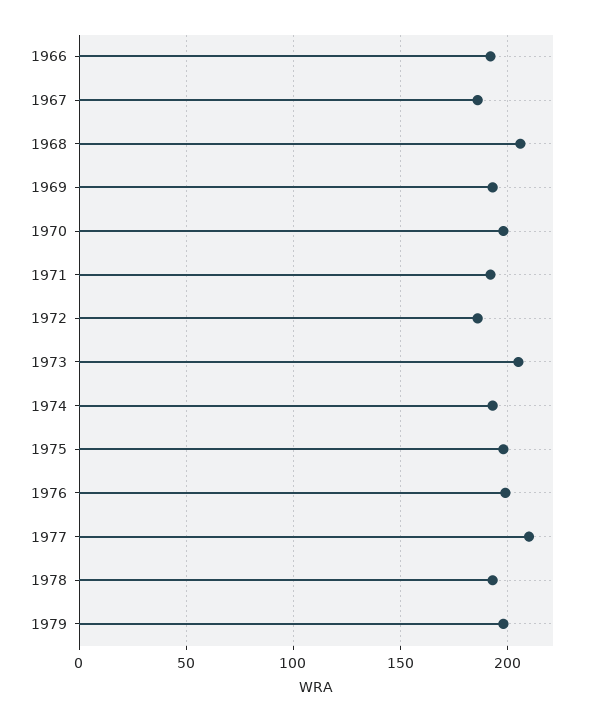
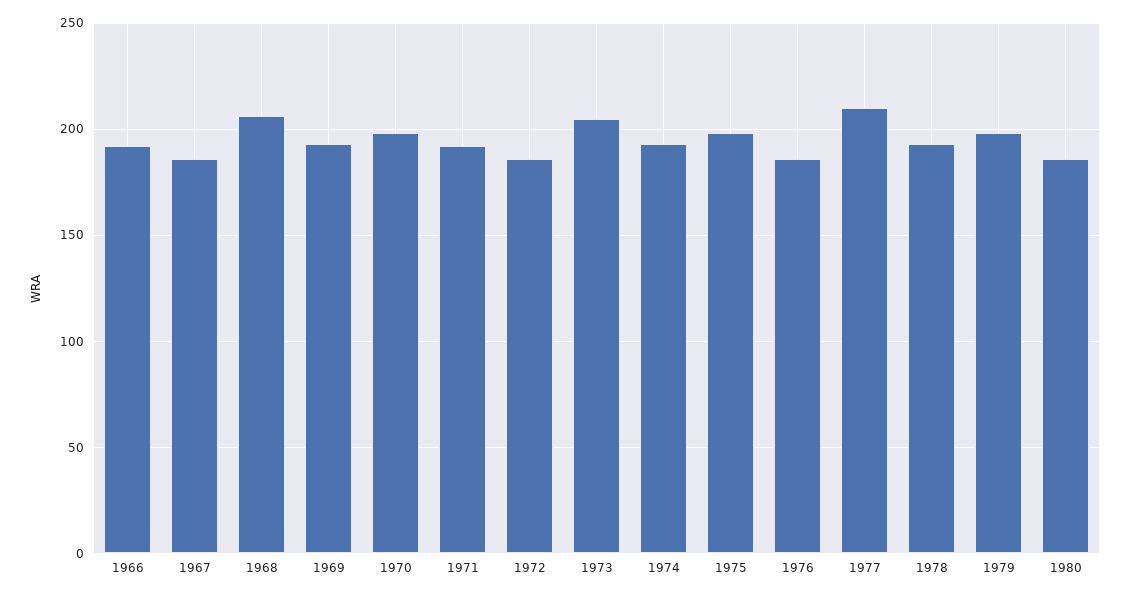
1976: 200 -> 185
1980: none -> 185

